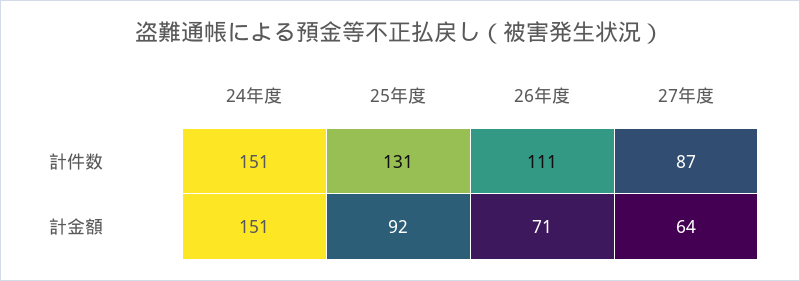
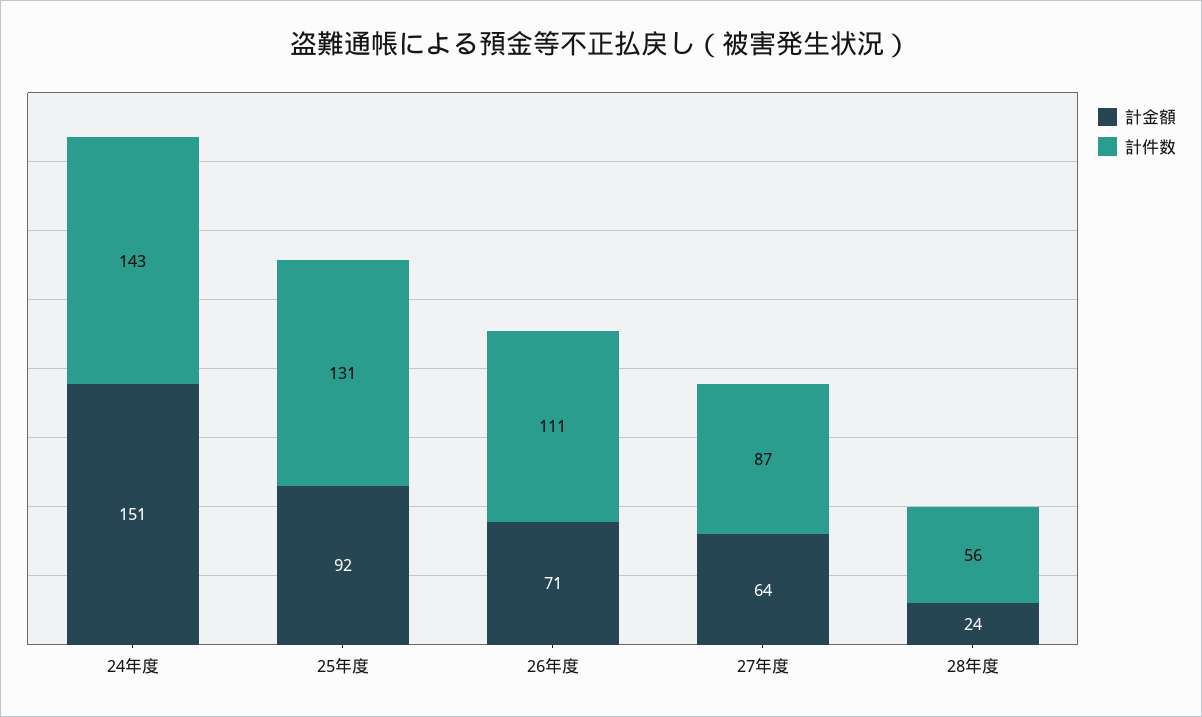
計件数, 24年度: 151 -> 143
計金額, 28年度: none -> 24
計件数, 28年度: none -> 56

